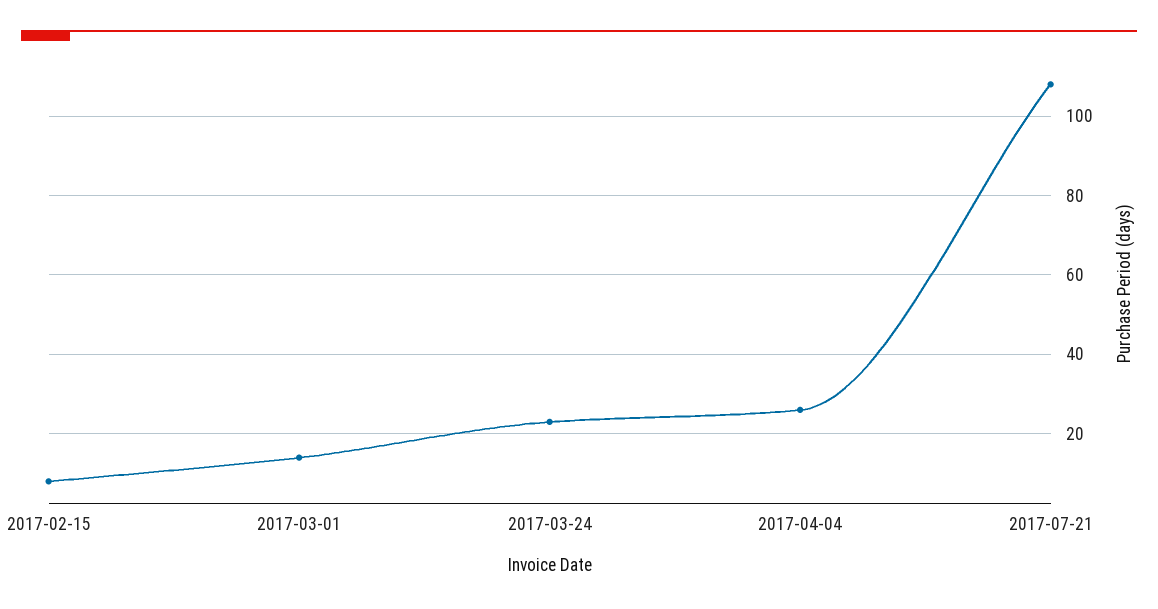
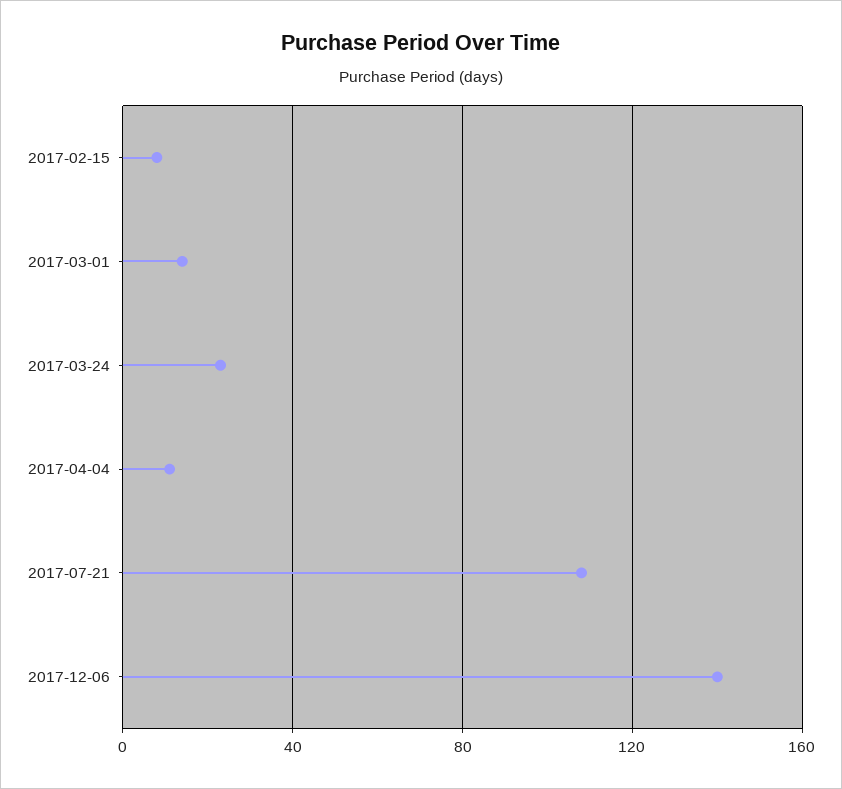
2017-04-04: 25 -> 10
2017-12-06: none -> 140

